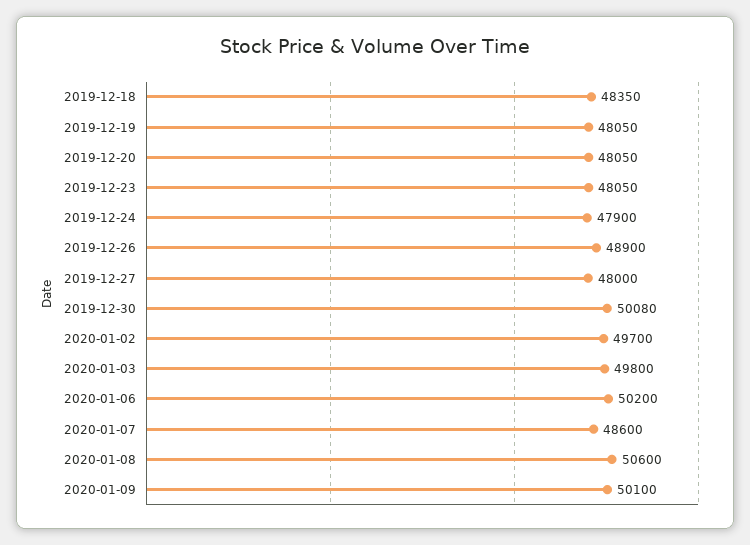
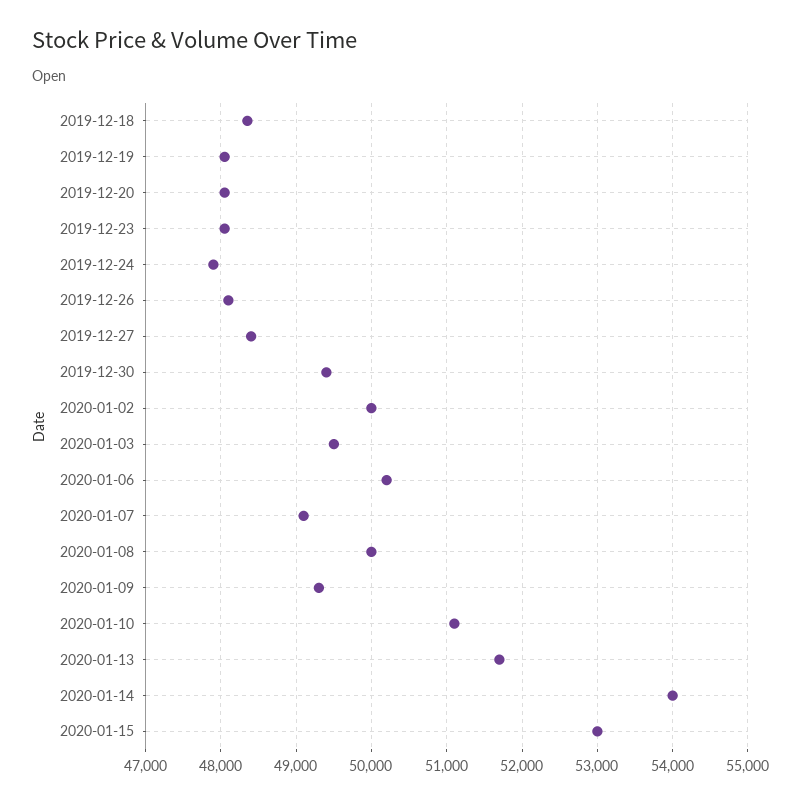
2019-12-26: 48900 -> 48100
2019-12-27: 48000 -> 48400
2019-12-30: 50080 -> 49400
2020-01-02: 49700 -> 50000
2020-01-03: 49800 -> 49500
2020-01-07: 48600 -> 49100
2020-01-08: 50600 -> 50000
2020-01-09: 50100 -> 49300
2020-01-10: none -> 51100
2020-01-13: none -> 51700
2020-01-14: none -> 54000
2020-01-15: none -> 53000

